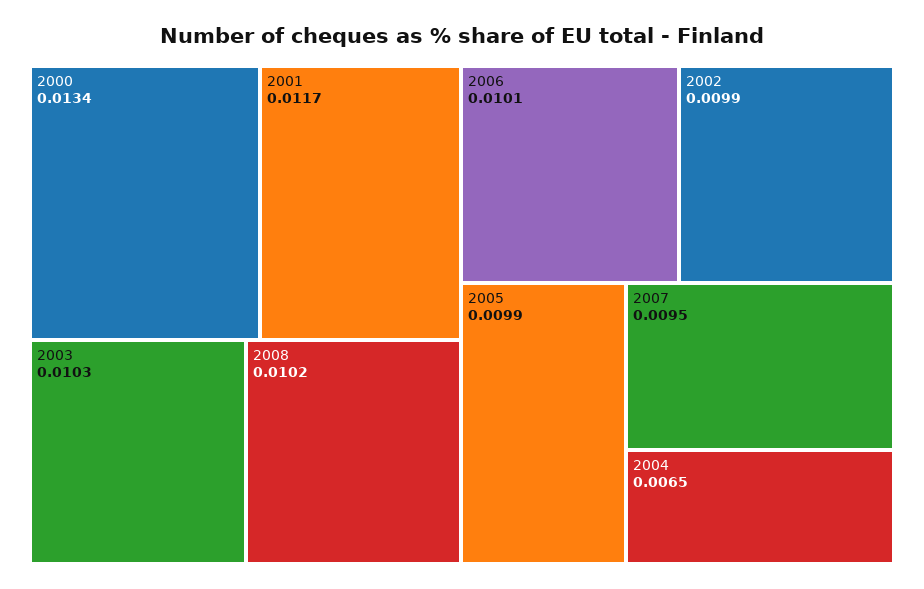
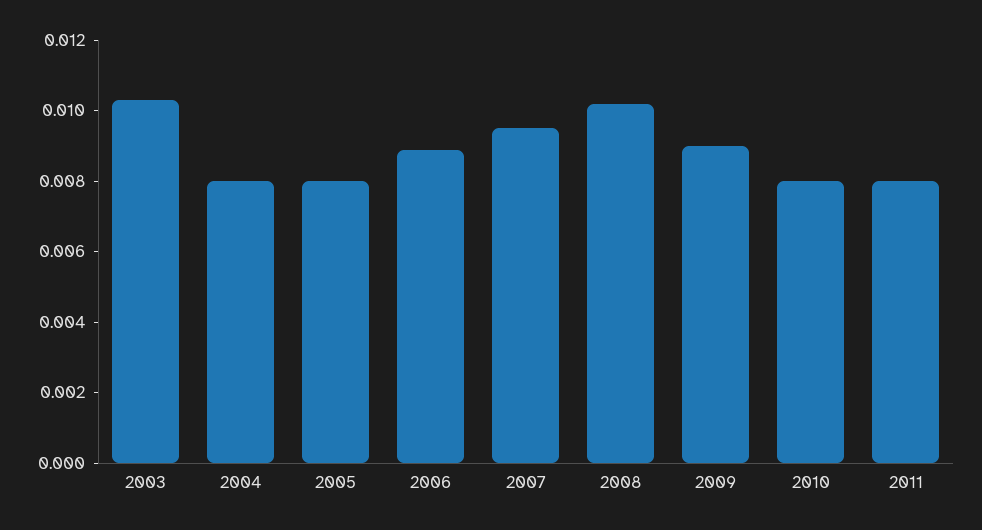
2000: 0.0134 -> none
2001: 0.0117 -> none
2006: 0.0101 -> 0.009
2002: 0.0099 -> none
2005: 0.0099 -> 0.008
2004: 0.0065 -> 0.008
2009: none -> 0.009
2010: none -> 0.008
2011: none -> 0.008

